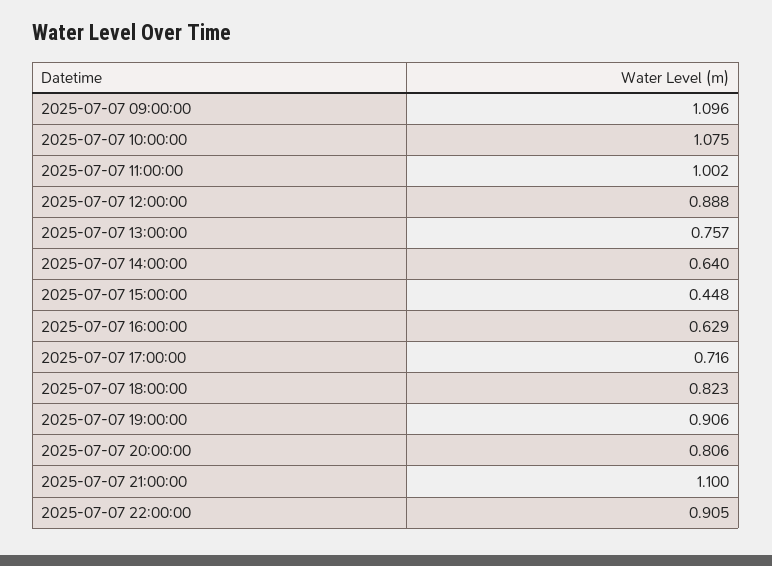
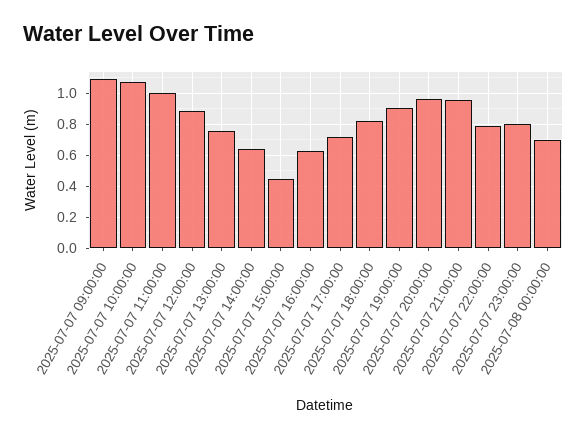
2025-07-07 20:00:00: 0.806 -> 0.95
2025-07-07 21:00:00: 1.1 -> 0.95
2025-07-07 22:00:00: 0.905 -> 0.8
2025-07-07 23:00:00: none -> 0.8
2025-07-08 00:00:00: none -> 0.7

